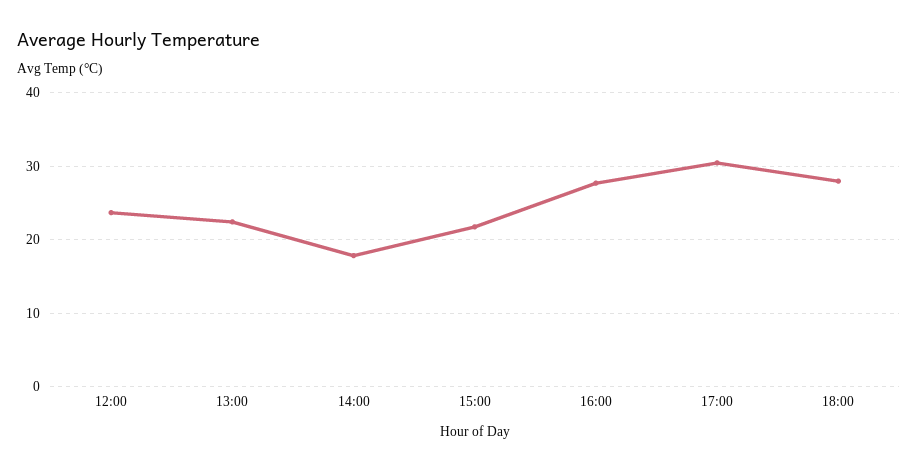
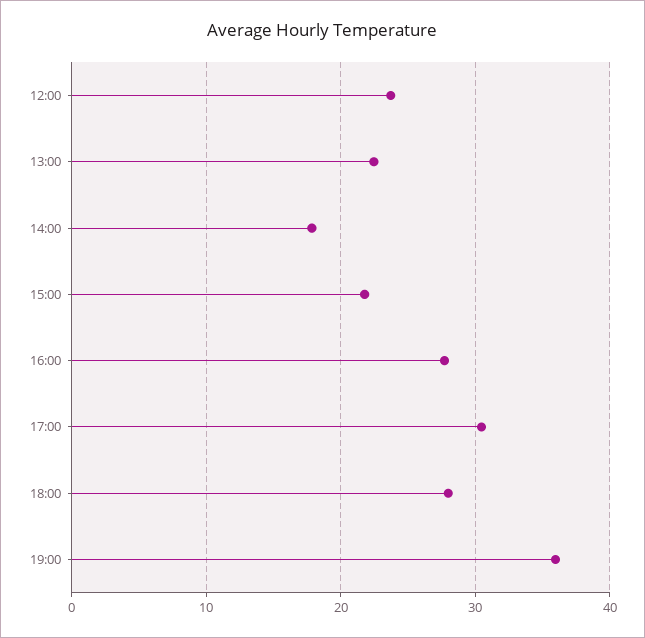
19:00: none -> 36

